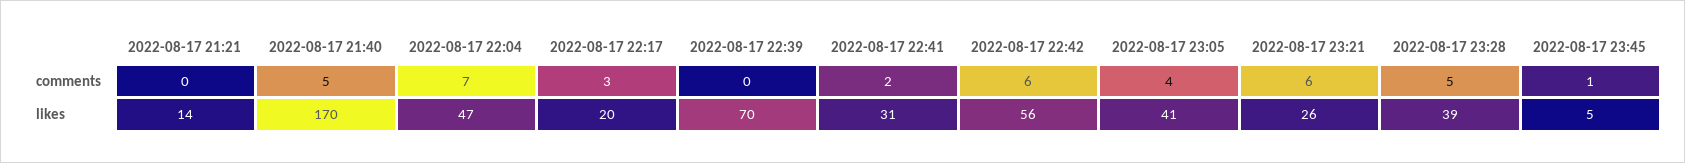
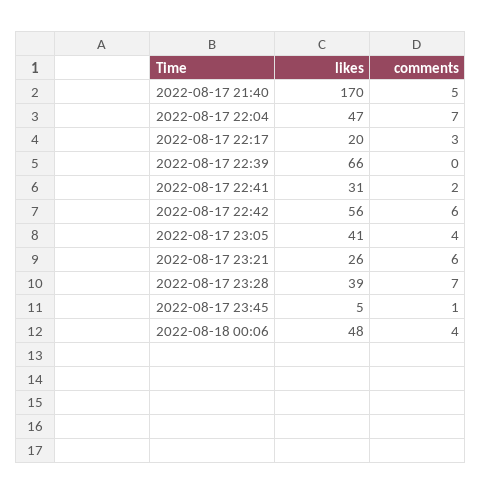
2022-08-17 21:21, comments: 0 -> none
2022-08-17 23:28, comments: 5 -> 7
2022-08-17 21:21, likes: 14 -> none
2022-08-17 22:39, likes: 70 -> 66
2022-08-18 00:06, likes: none -> 48
2022-08-18 00:06, comments: none -> 4

